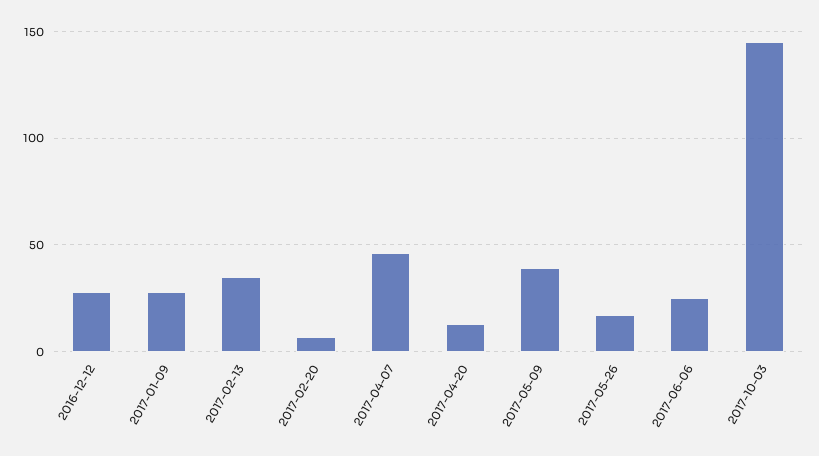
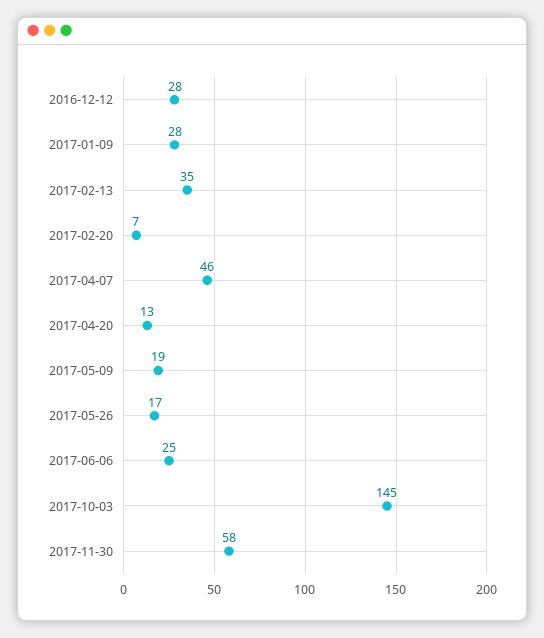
2017-05-09: 40 -> 19
2017-11-30: none -> 58

